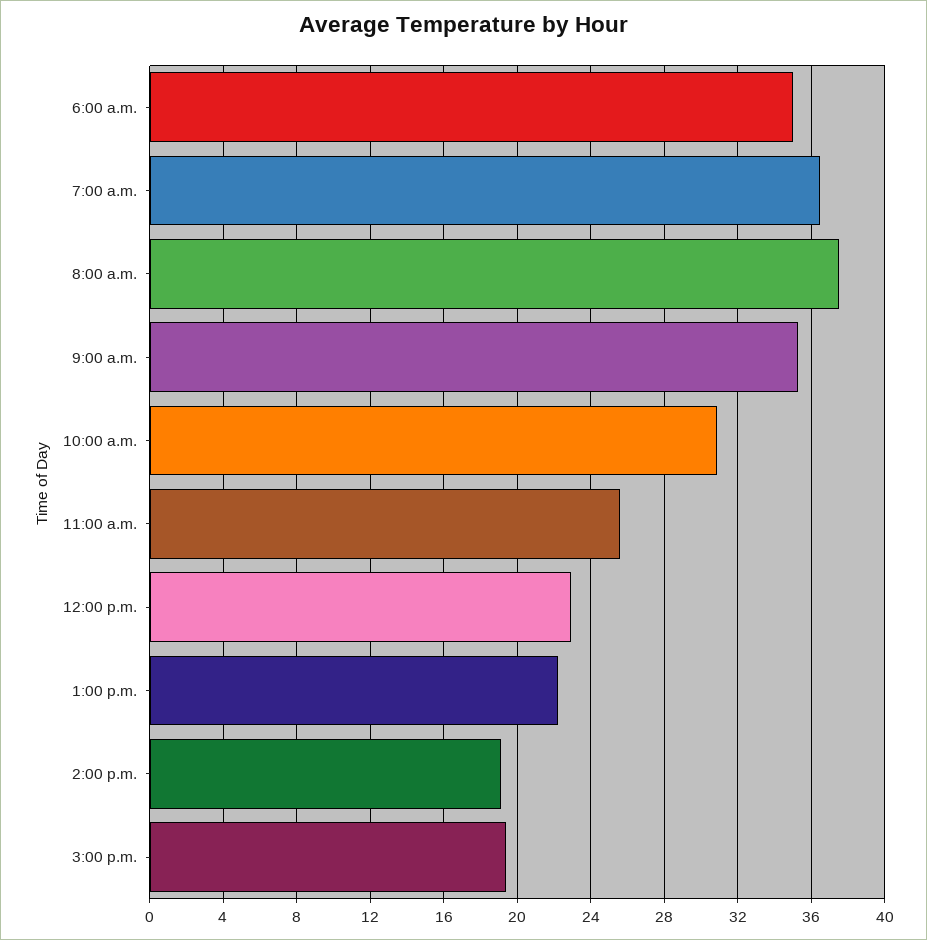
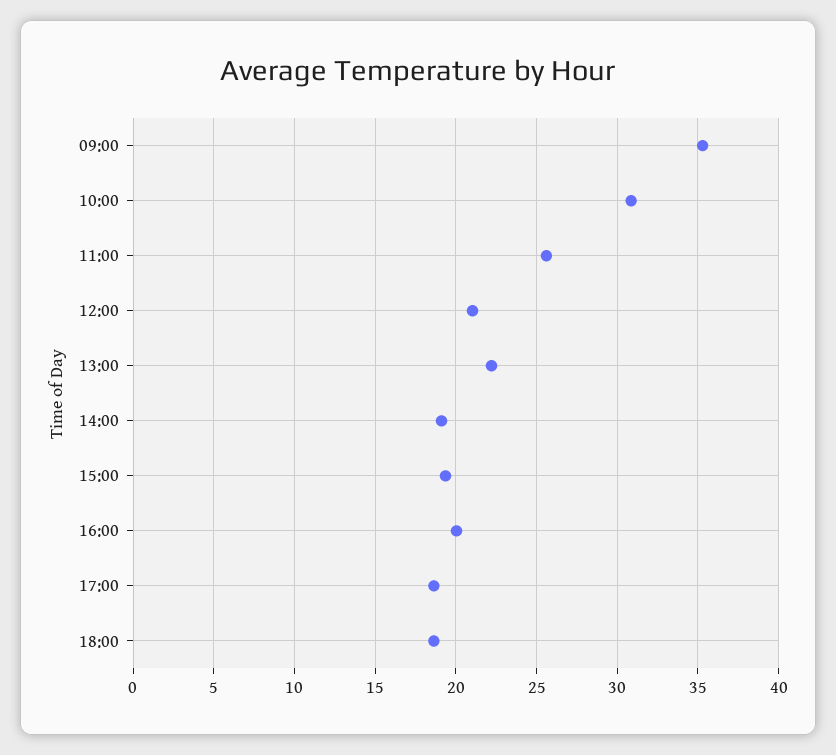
6:00 a.m.: 35 -> none
7:00 a.m.: 36.5 -> none
8:00 a.m.: 37.5 -> none
12:00 p.m.: 23 -> 21
16:00: none -> 20
17:00: none -> 18.5
18:00: none -> 18.5

